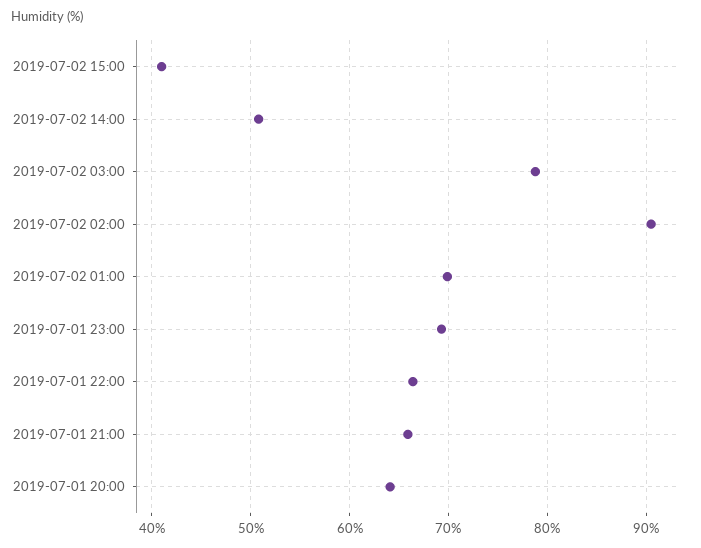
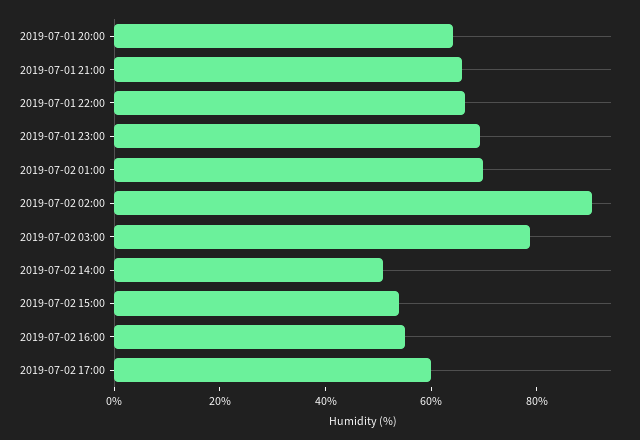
2019-07-02 15:00: 41 -> 55
2019-07-02 16:00: none -> 55
2019-07-02 17:00: none -> 60

